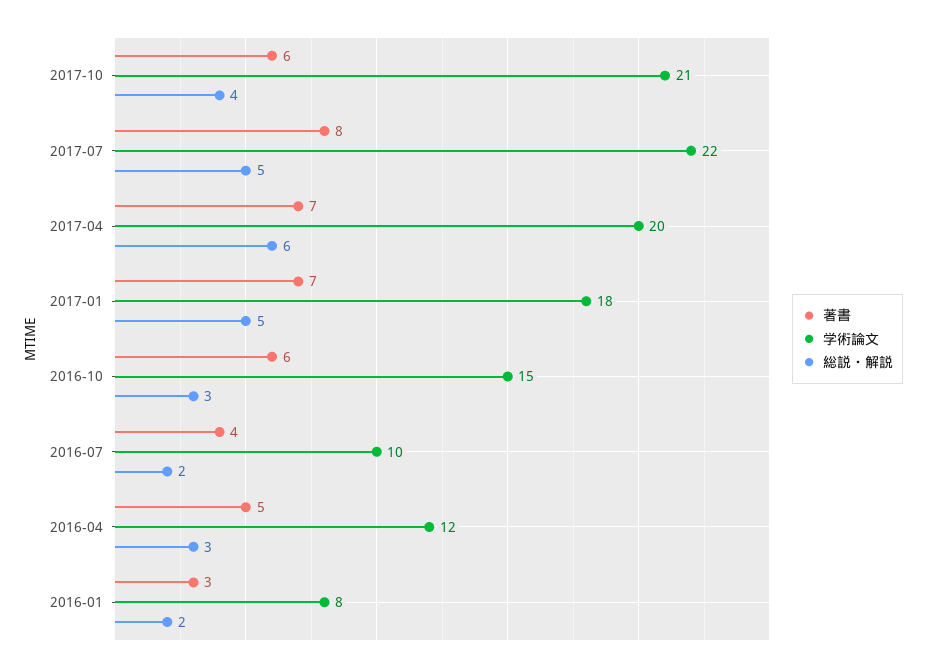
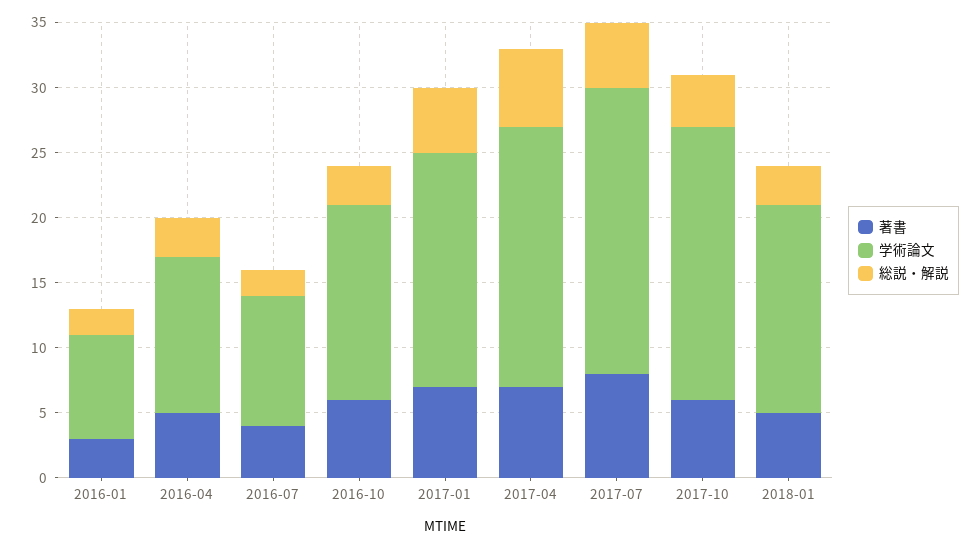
著書, 2018-01: none -> 5
学術論文, 2018-01: none -> 16
総説・解説, 2018-01: none -> 3

